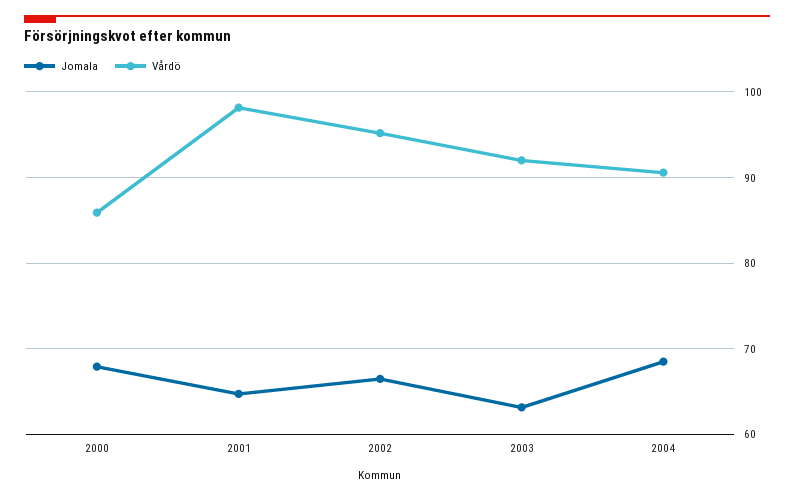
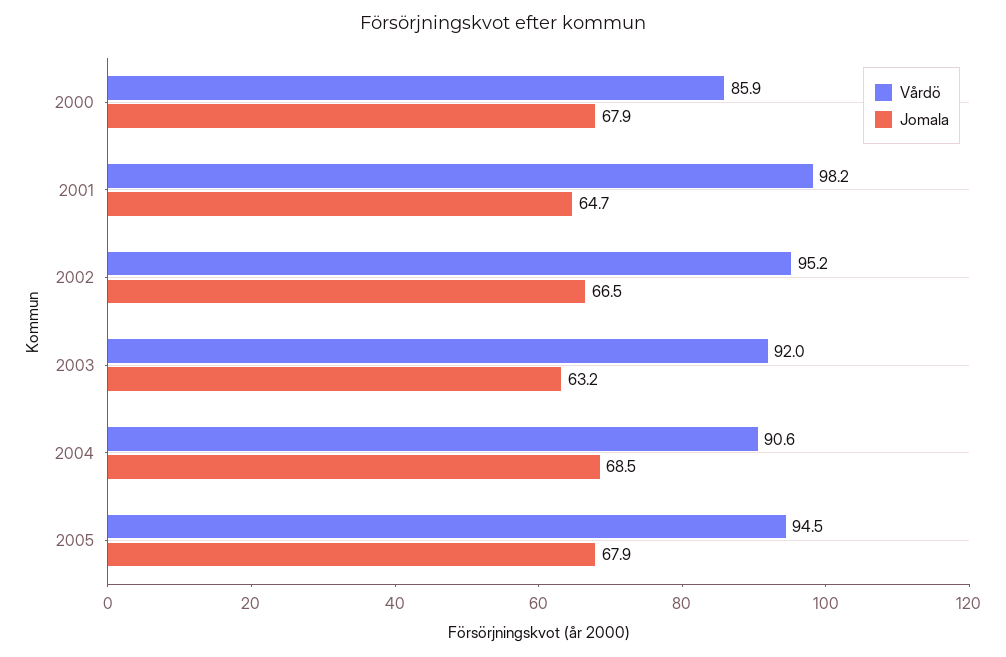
Vårdö, 2005: none -> 94.5
Jomala, 2005: none -> 67.9

